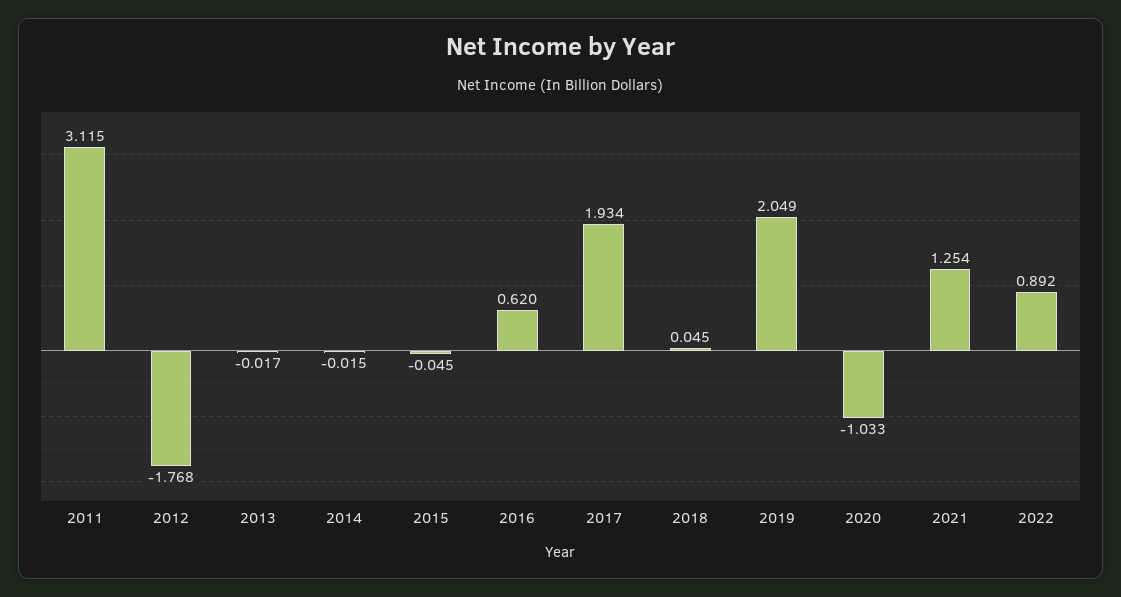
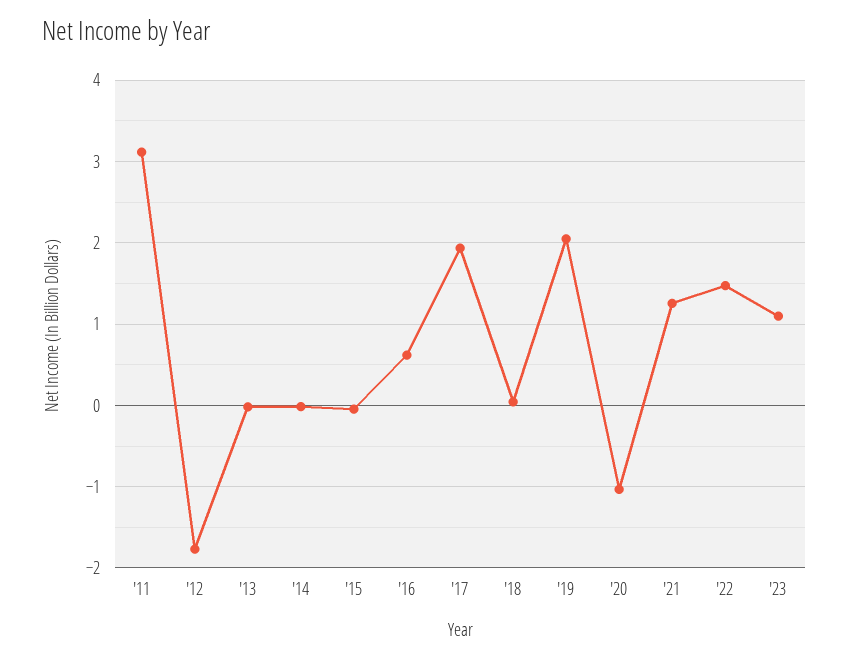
2022: 0.892 -> 1.5
'23: none -> 1.1

